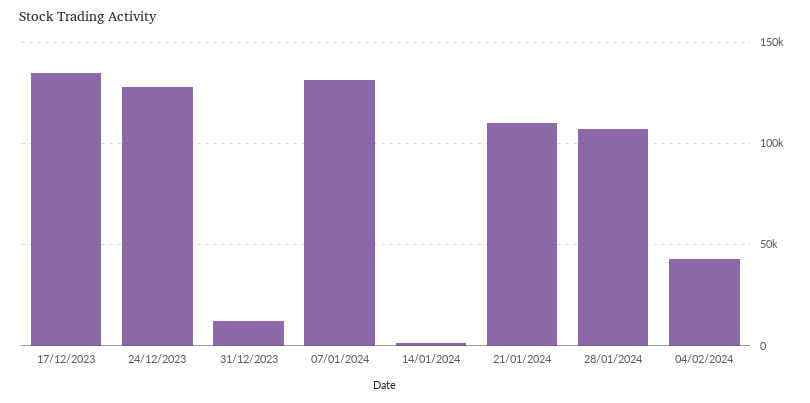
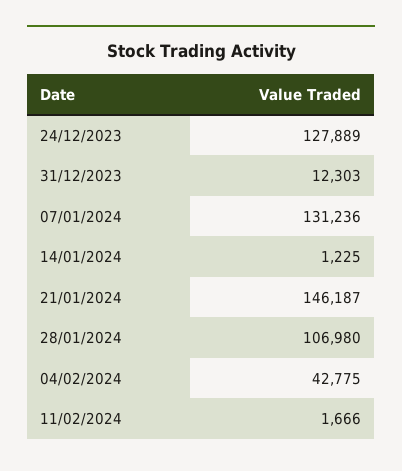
17/12/2023: 135000 -> none
21/01/2024: 110000 -> 146187
11/02/2024: none -> 1666

